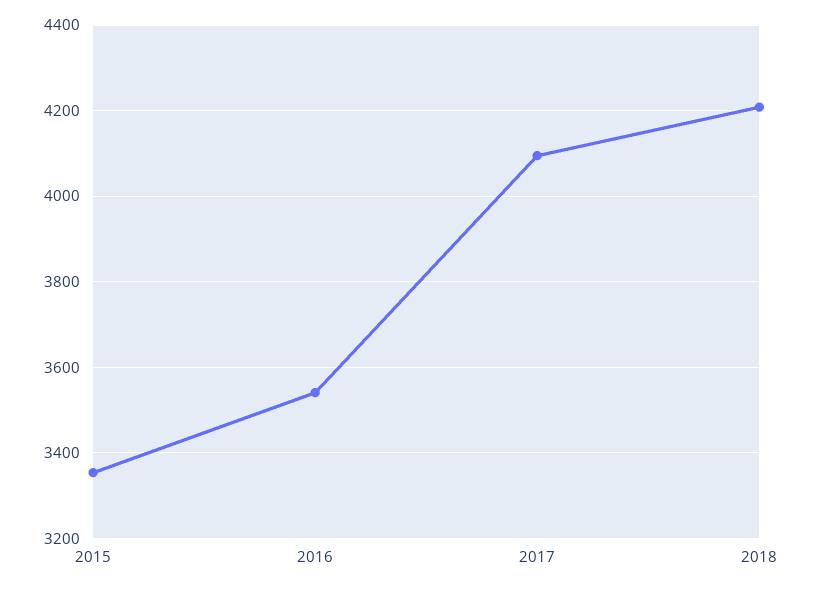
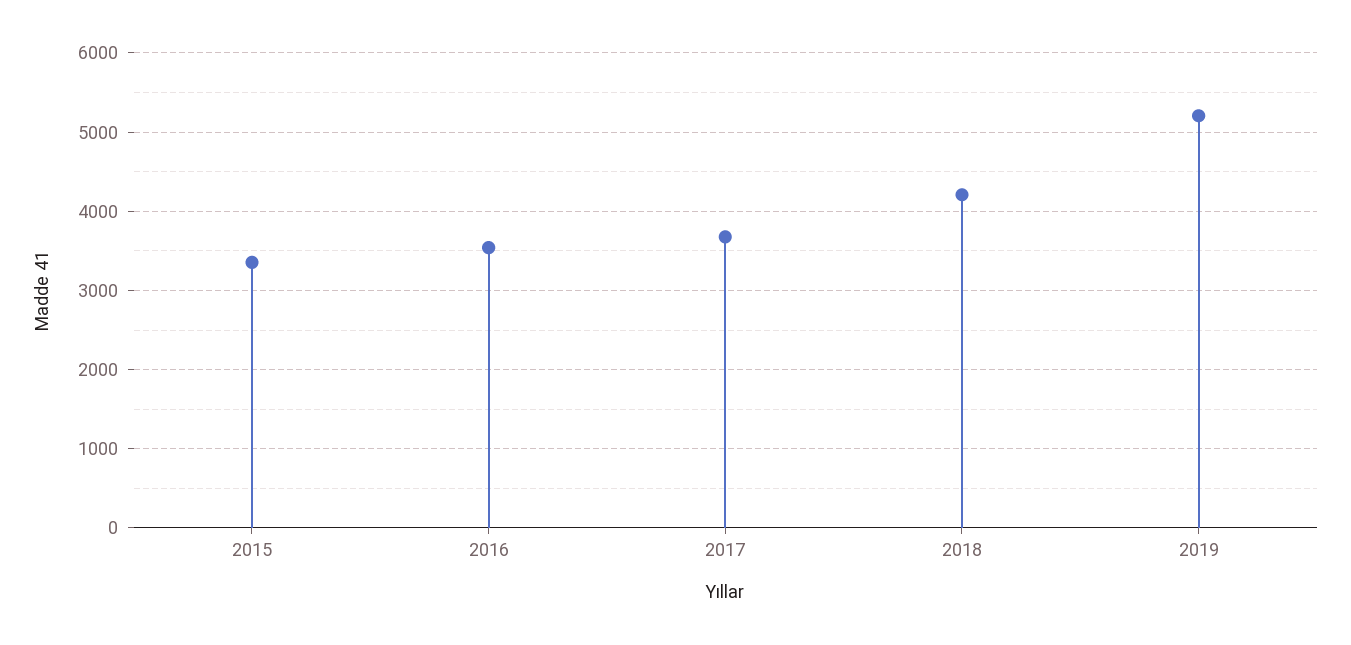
2017: 4100 -> 3700
2019: none -> 5200

